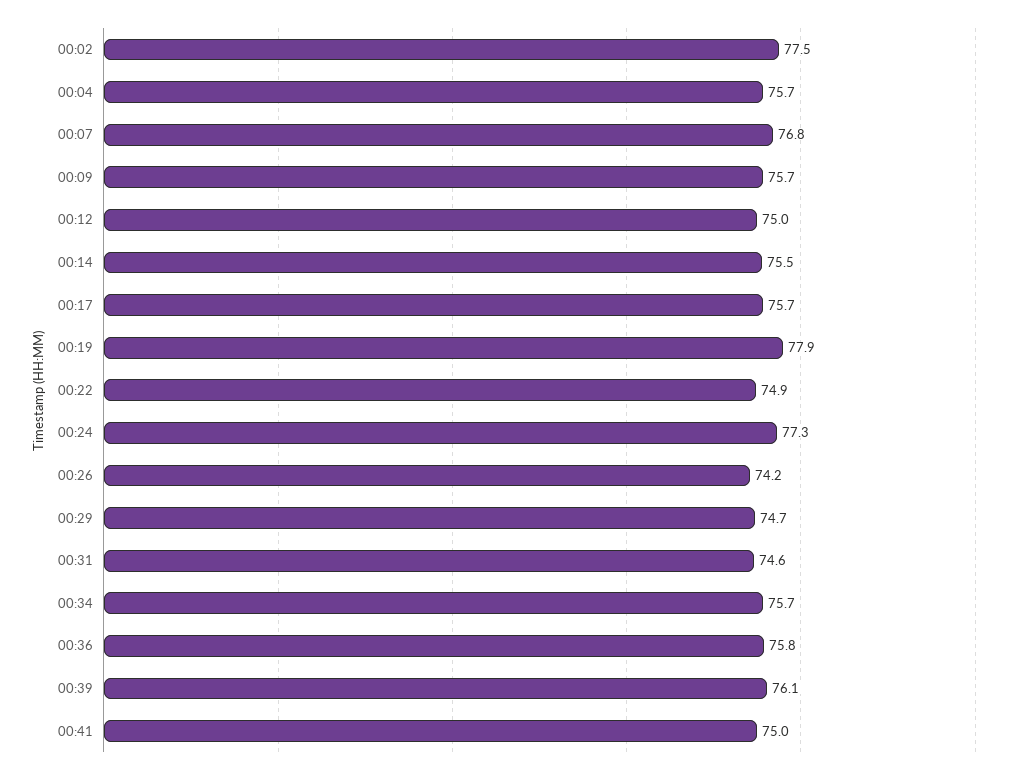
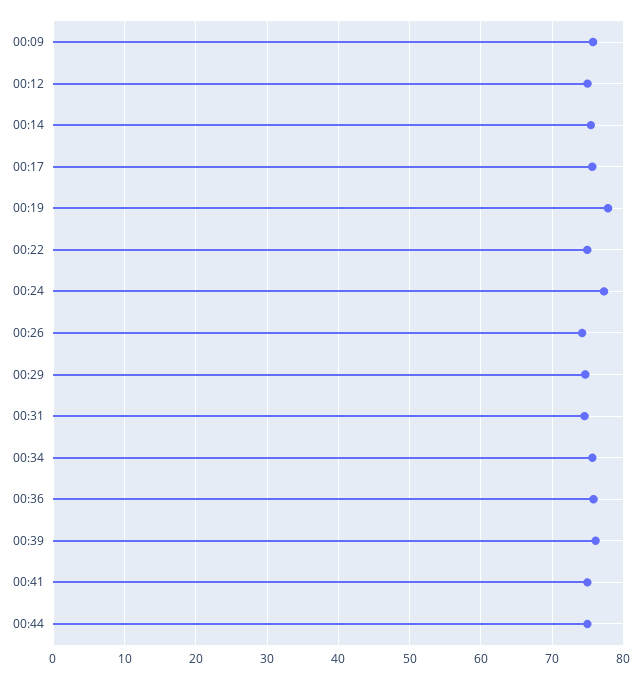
00:02: 77.5 -> none
00:04: 75.7 -> none
00:07: 76.8 -> none
00:44: none -> 75

